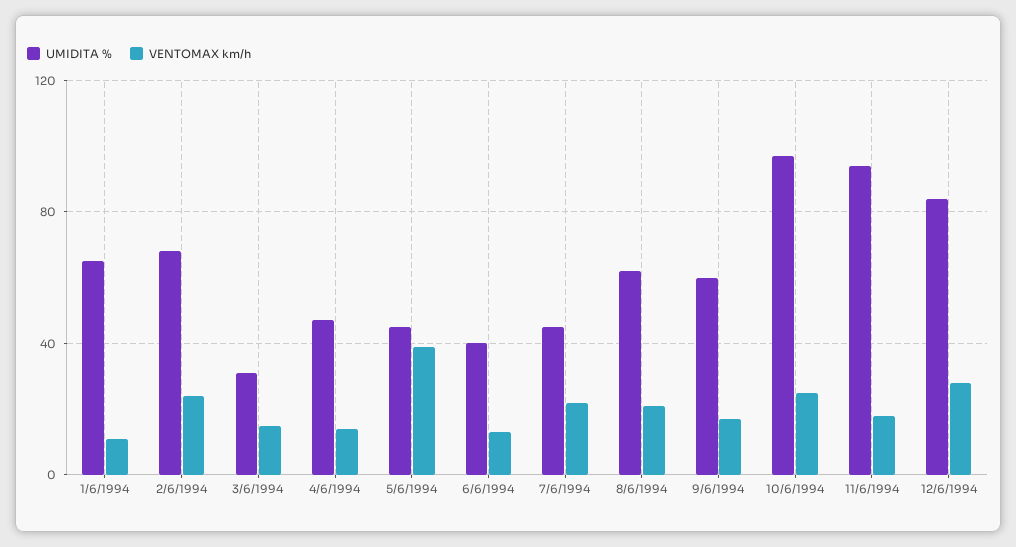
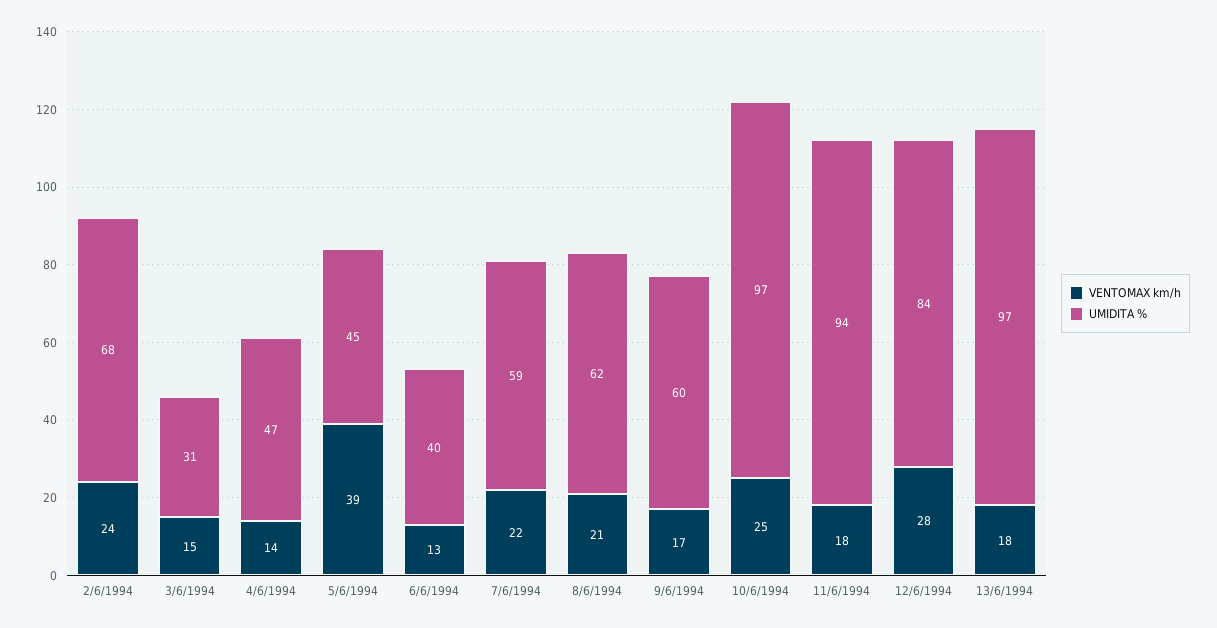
UMIDITA %, 1/6/1994: 65 -> none
VENTOMAX km/h, 1/6/1994: 10 -> none
UMIDITA %, 7/6/1994: 45 -> 59
VENTOMAX km/h, 13/6/1994: none -> 18
UMIDITA %, 13/6/1994: none -> 97

